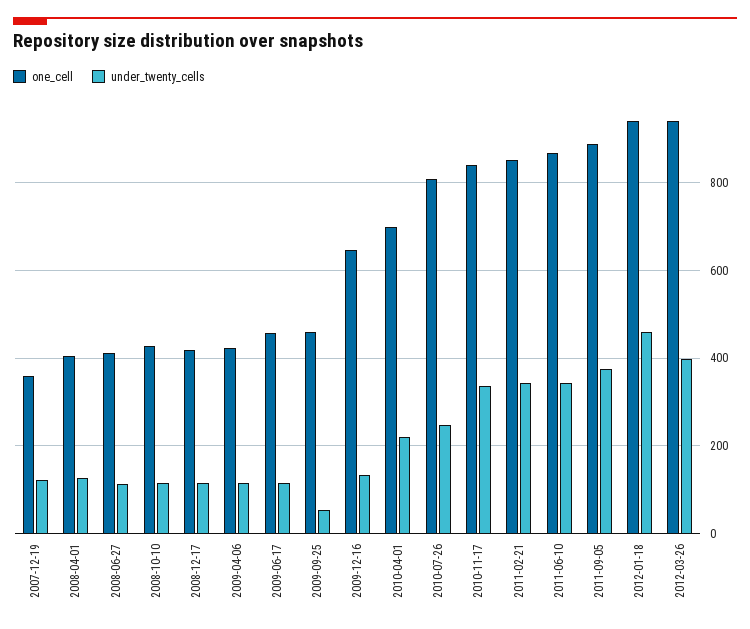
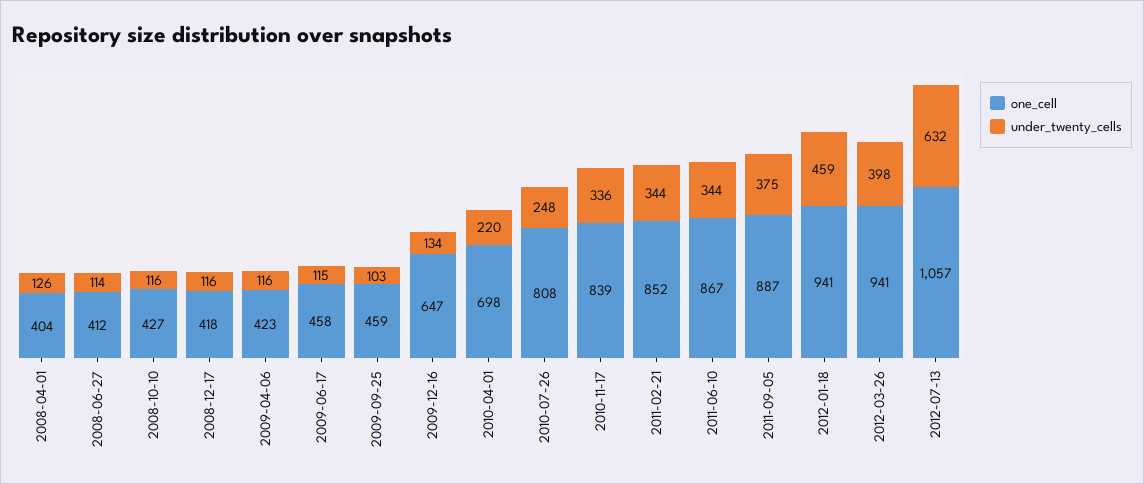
one_cell, 2007-12-19: 360 -> none
under_twenty_cells, 2007-12-19: 120 -> none
under_twenty_cells, 2009-09-25: 60 -> 103
one_cell, 2012-07-13: none -> 1057
under_twenty_cells, 2012-07-13: none -> 632

